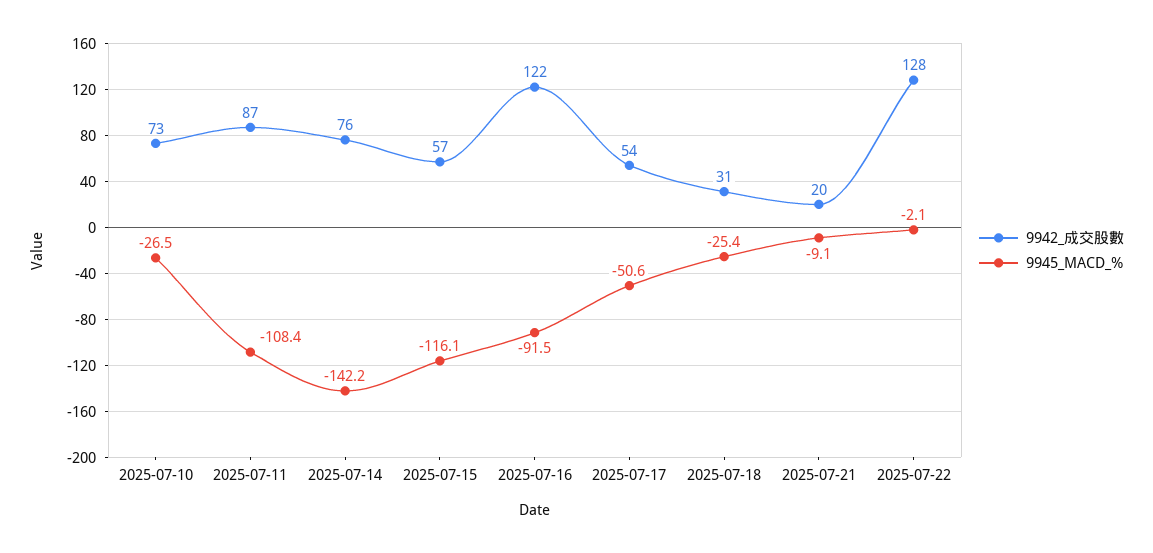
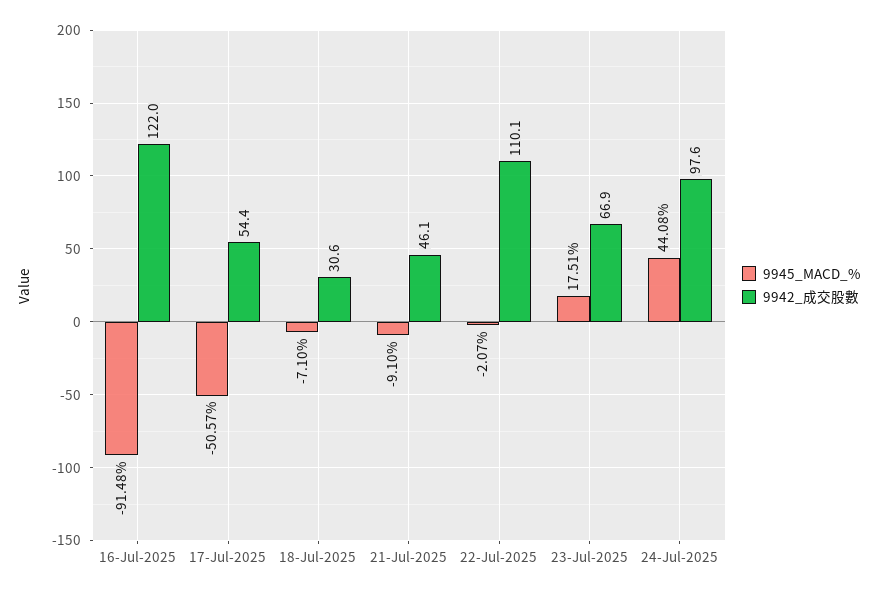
9942_成交股數, 2025-07-10: 73 -> none
9945_MACD_%, 2025-07-10: -26.5 -> none
9942_成交股數, 2025-07-11: 87 -> none
9945_MACD_%, 2025-07-11: -108.4 -> none
9942_成交股數, 2025-07-14: 76 -> none
9945_MACD_%, 2025-07-14: -142.2 -> none
9942_成交股數, 2025-07-15: 57 -> none
9945_MACD_%, 2025-07-15: -116.1 -> none
9945_MACD_%, 2025-07-18: -25.4 -> -7.1
9942_成交股數, 2025-07-21: 20 -> 46.1
9942_成交股數, 2025-07-22: 128 -> 110.1
9945_MACD_%, 23-Jul-2025: none -> 17.51
9942_成交股數, 23-Jul-2025: none -> 66.9
9945_MACD_%, 24-Jul-2025: none -> 44.08
9942_成交股數, 24-Jul-2025: none -> 97.6

